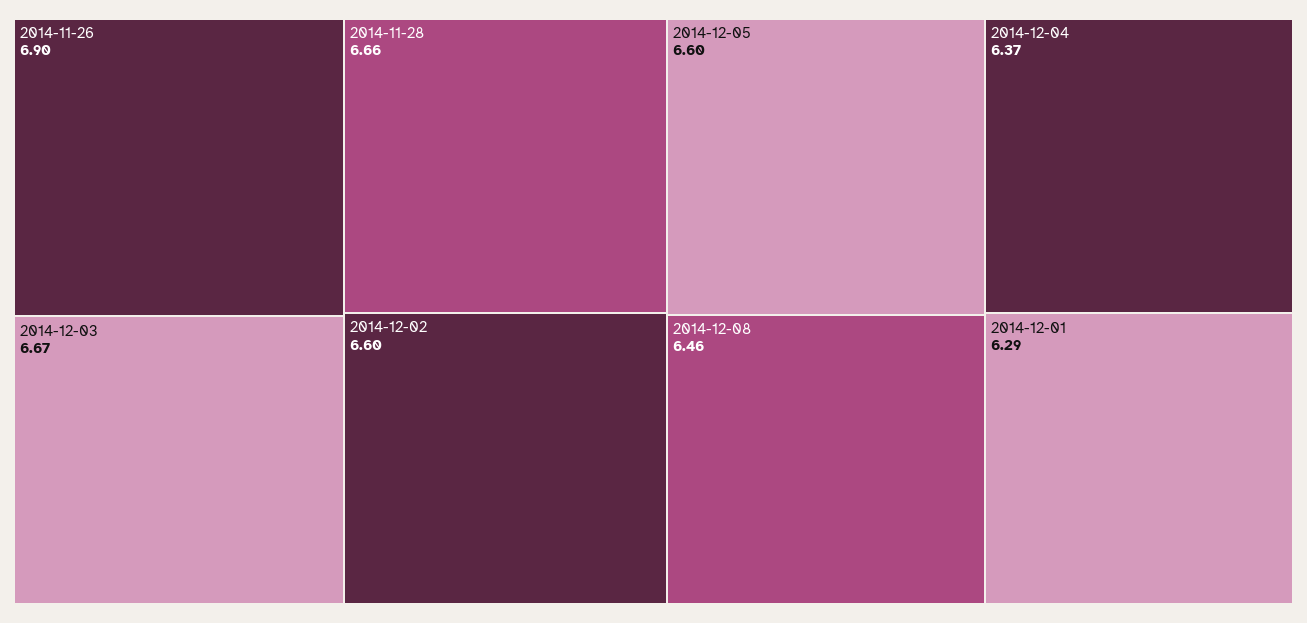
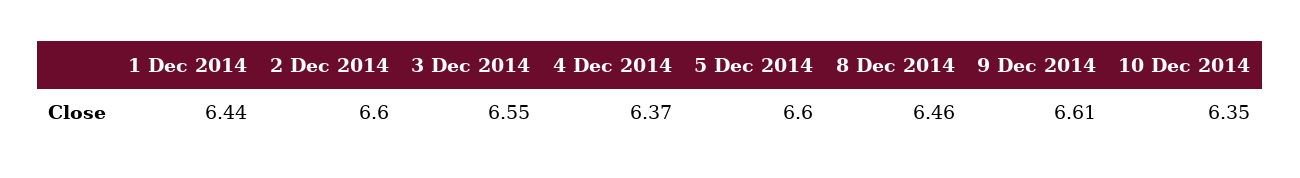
2014-11-26: 6.9 -> none
2014-12-03: 6.67 -> 6.55
2014-11-28: 6.66 -> none
2014-12-01: 6.29 -> 6.44
9 Dec 2014: none -> 6.61
10 Dec 2014: none -> 6.35

